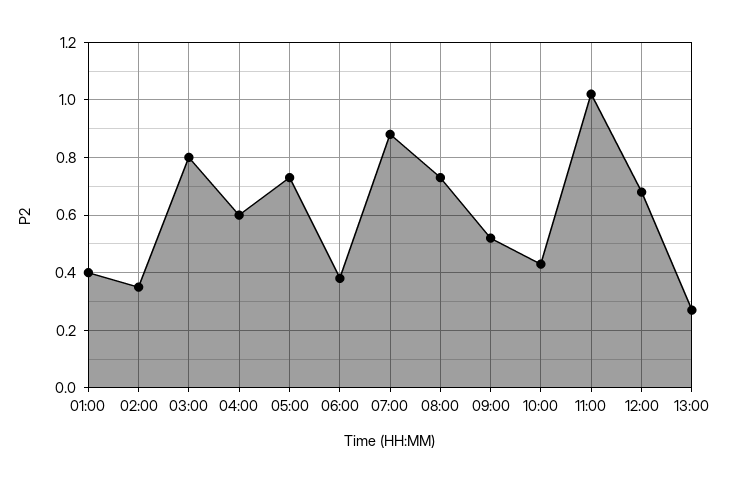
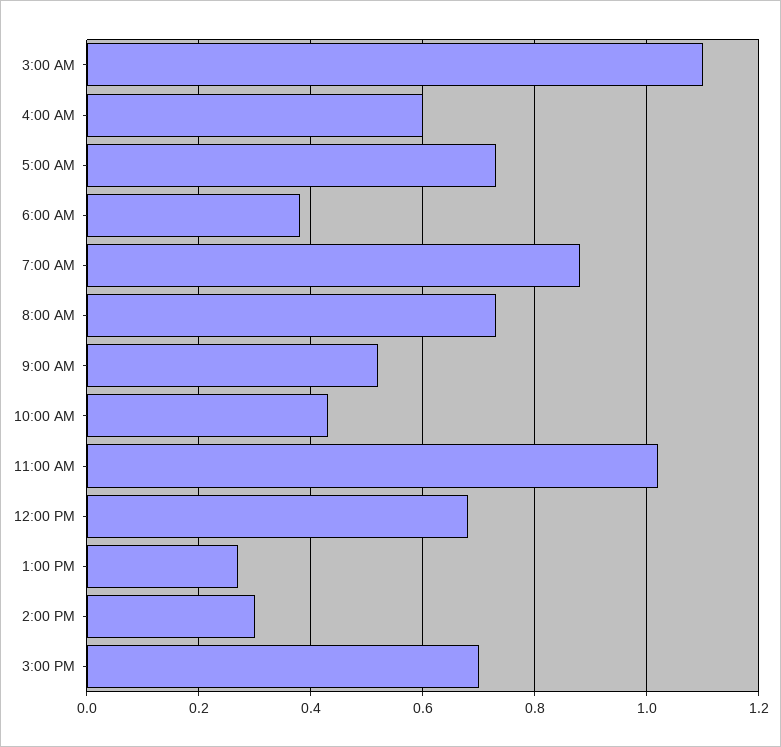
01:00: 0.4 -> none
02:00: 0.35 -> none
03:00: 0.8 -> 1.1
2:00 PM: none -> 0.3
3:00 PM: none -> 0.7

